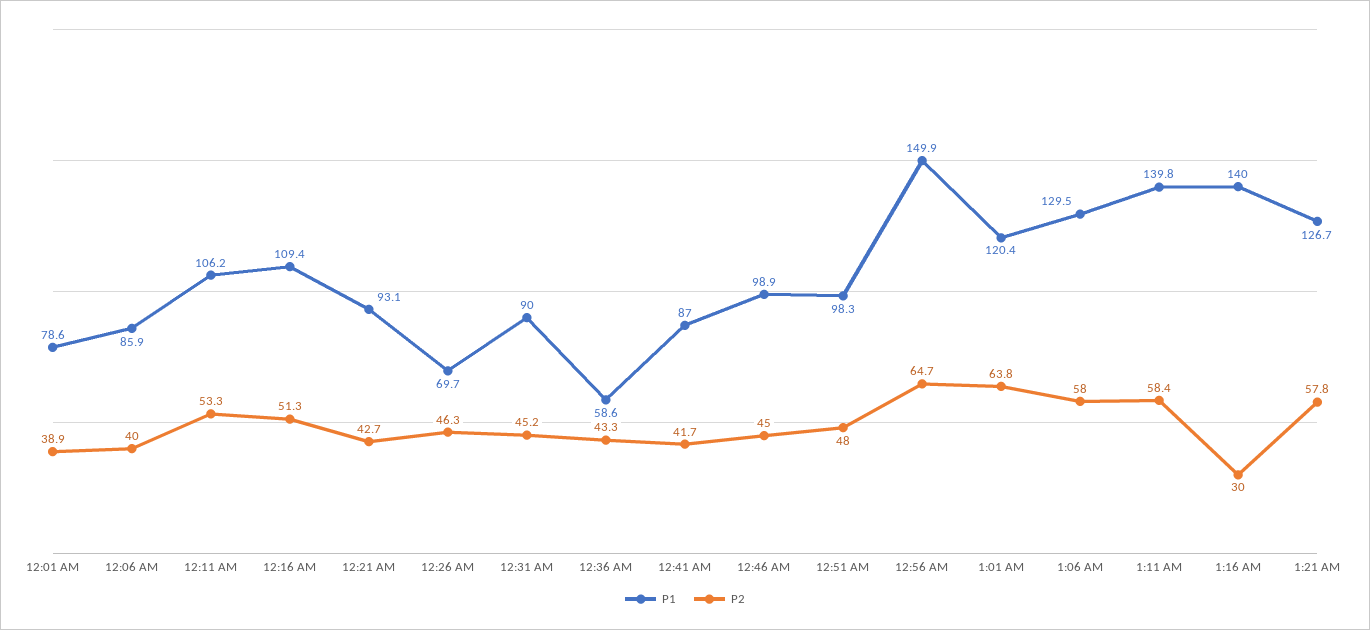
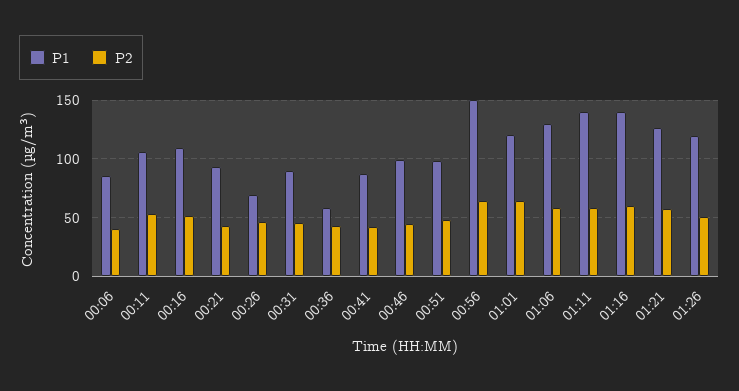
P1, 12:01 AM: 78.6 -> none
P2, 12:01 AM: 38.9 -> none
P2, 1:16 AM: 30 -> 60
P1, 01:26: none -> 120
P2, 01:26: none -> 50

